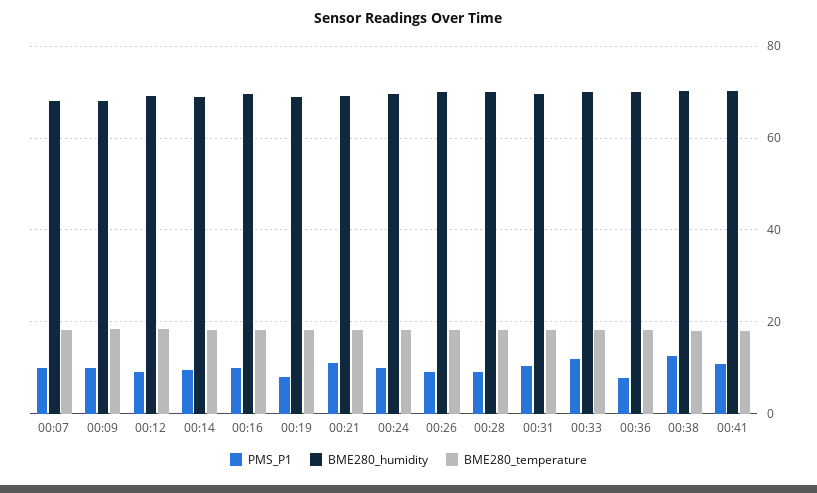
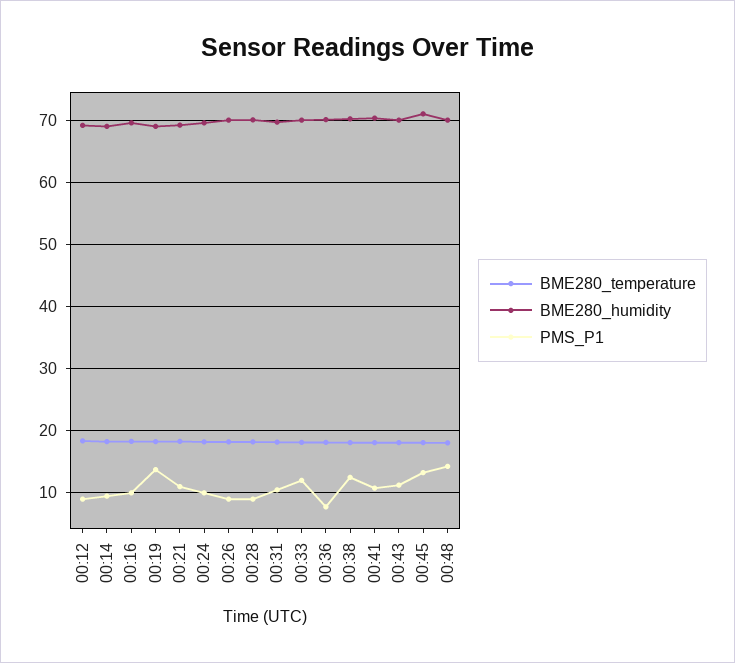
PMS_P1, 00:07: 10 -> none
BME280_humidity, 00:07: 68 -> none
BME280_temperature, 00:07: 18 -> none
PMS_P1, 00:09: 10 -> none
BME280_humidity, 00:09: 68 -> none
BME280_temperature, 00:09: 18 -> none
PMS_P1, 00:19: 8 -> 14
BME280_temperature, 00:43: none -> 18
BME280_humidity, 00:43: none -> 70
PMS_P1, 00:43: none -> 11
BME280_temperature, 00:45: none -> 18
BME280_humidity, 00:45: none -> 71
PMS_P1, 00:45: none -> 13
BME280_temperature, 00:48: none -> 18
BME280_humidity, 00:48: none -> 70
PMS_P1, 00:48: none -> 14

